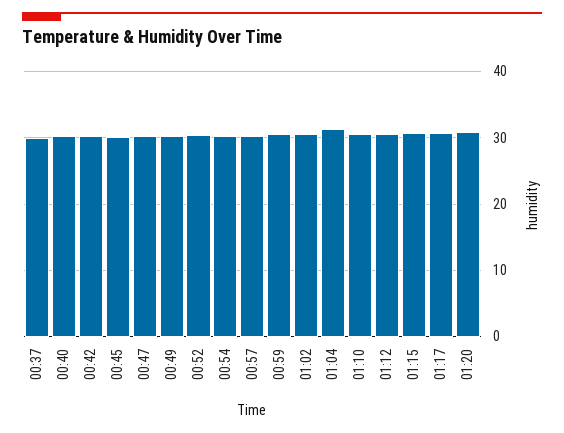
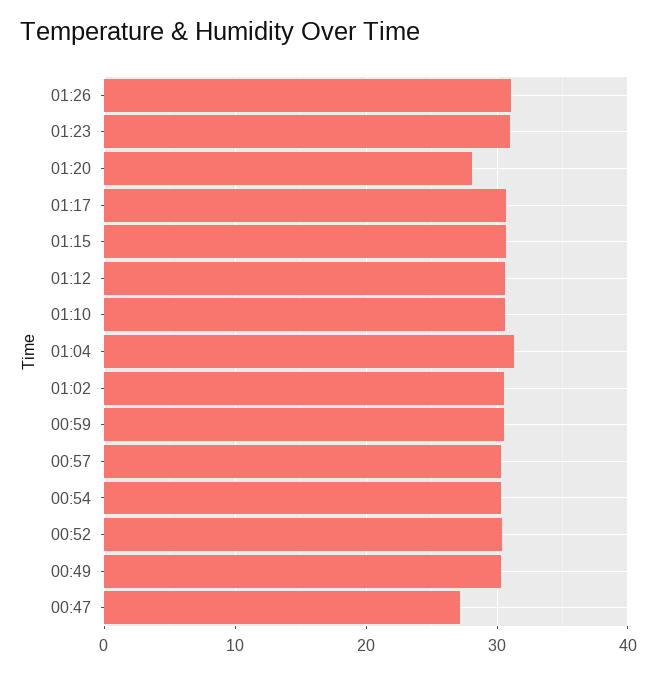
00:37: 30 -> none
00:40: 30 -> none
00:42: 30 -> none
00:45: 30 -> none
00:47: 30 -> 27
01:20: 31 -> 28
01:26: none -> 31
01:23: none -> 31

